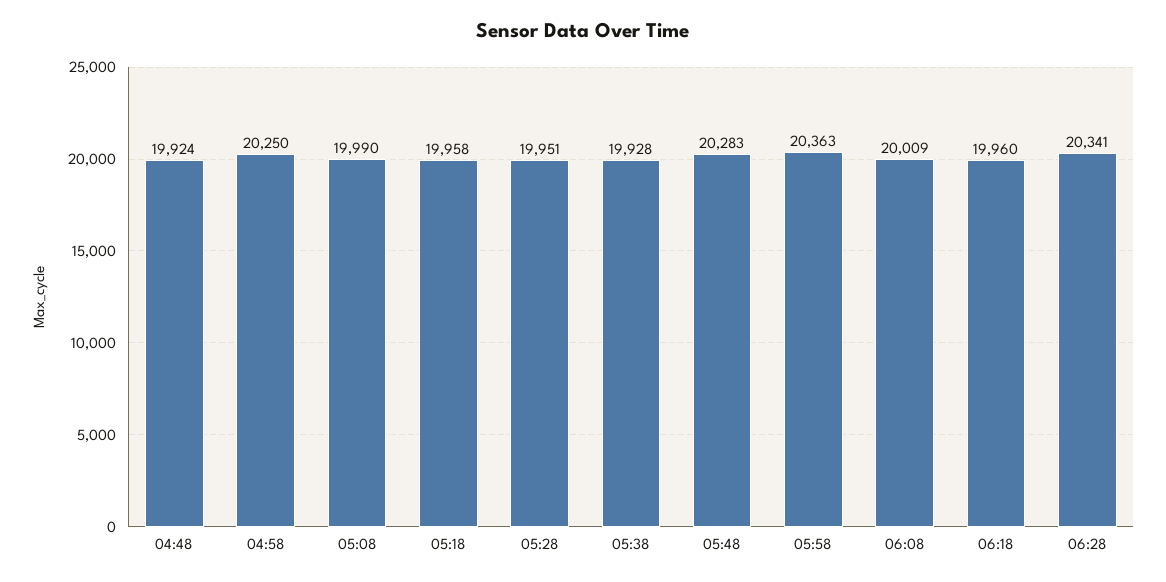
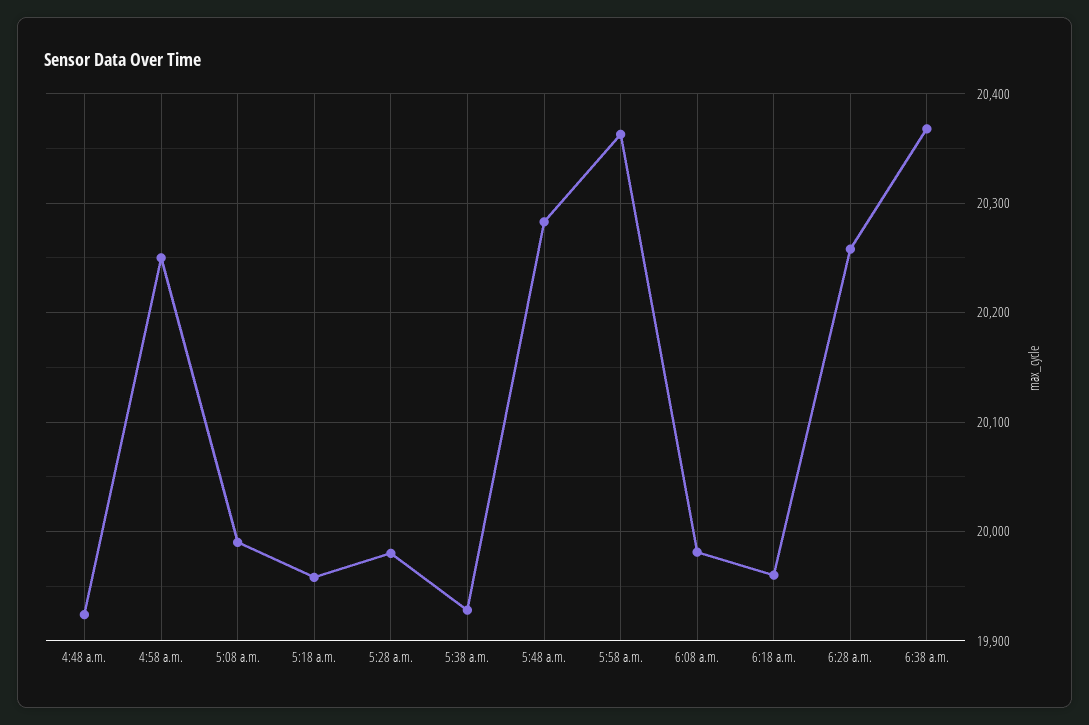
05:28: 19951 -> 19980
06:08: 20009 -> 19980
06:28: 20341 -> 20260
6:38 a.m.: none -> 20370

